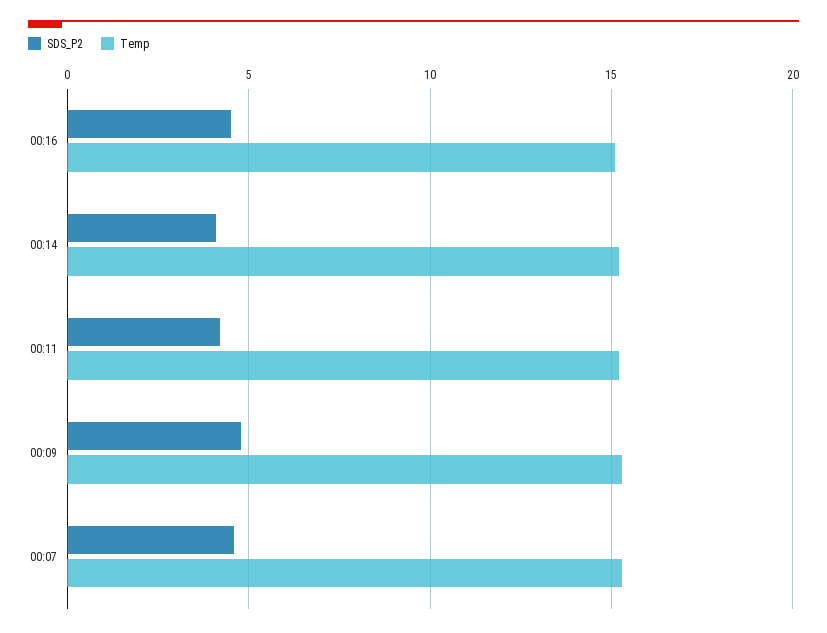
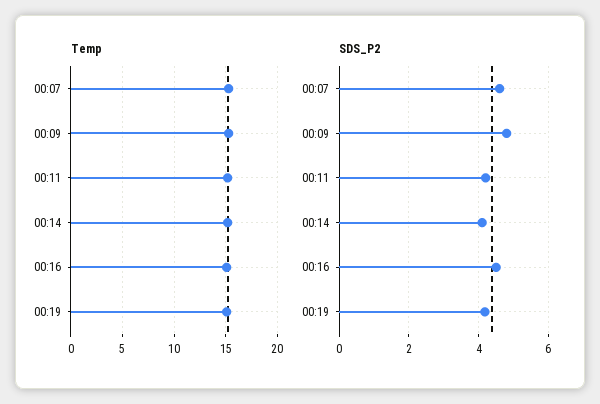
Temp, 00:19: none -> 15
SDS_P2, 00:19: none -> 4.2

